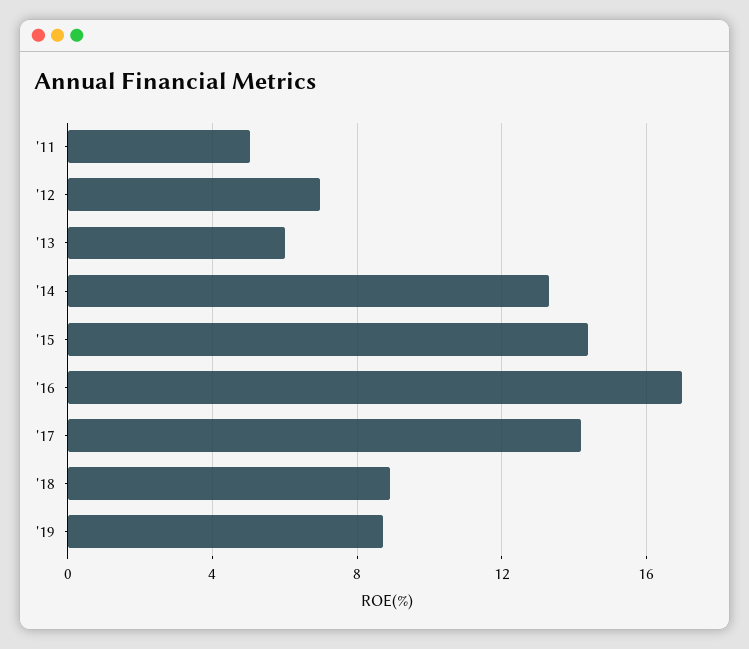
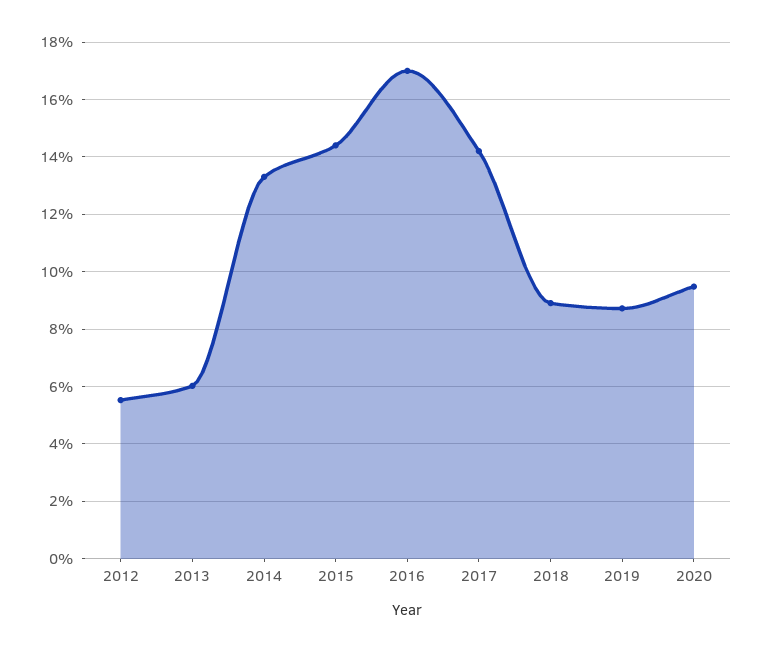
'11: 5 -> none
'12: 7 -> 5.5
2020: none -> 9.5

